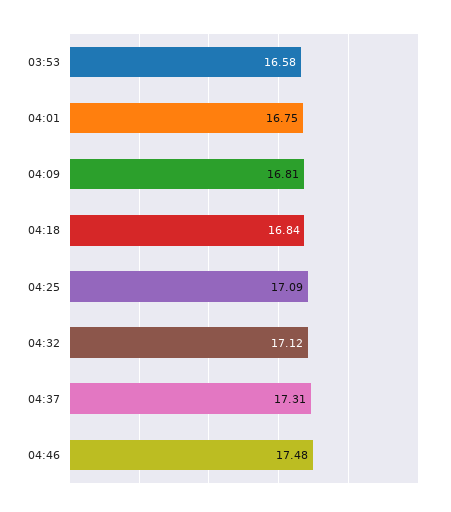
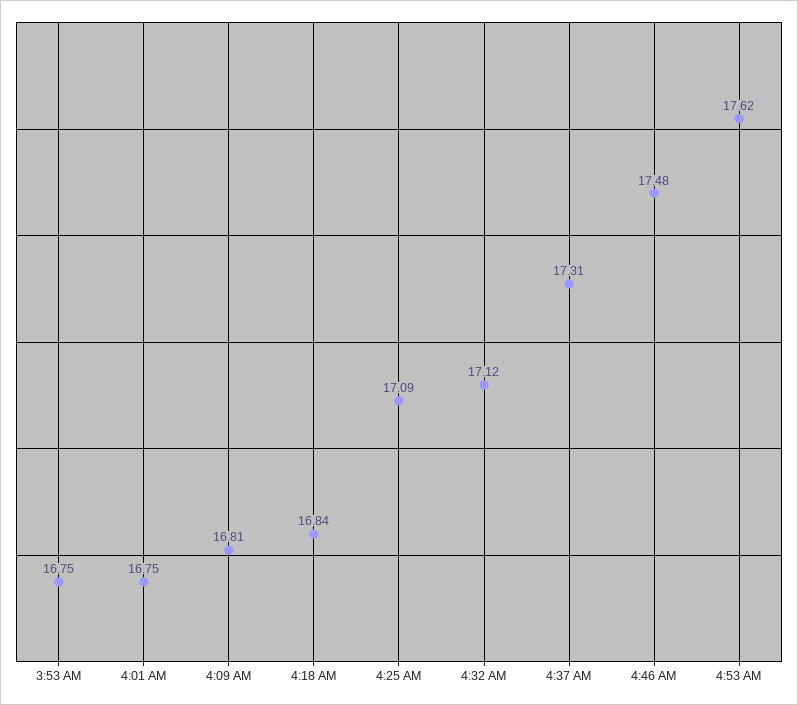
03:53: 16.58 -> 16.75
4:53 AM: none -> 17.62

